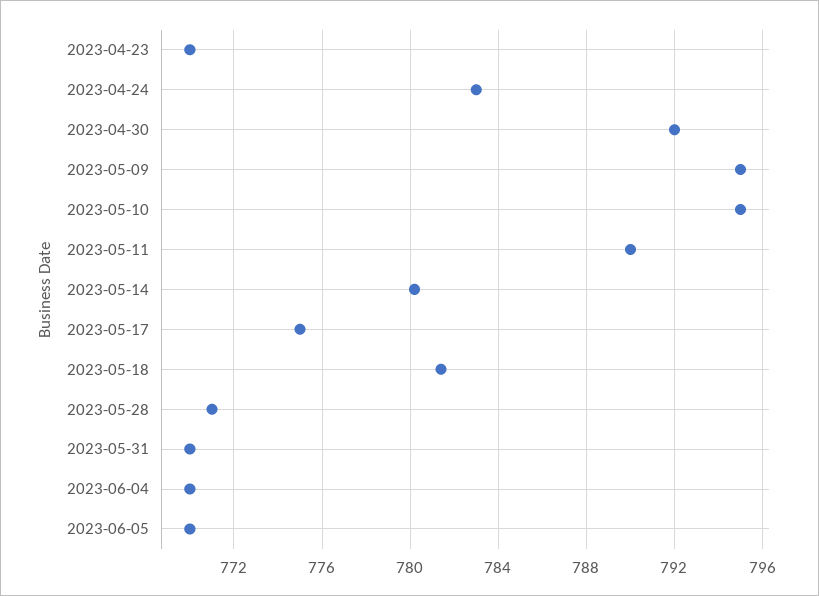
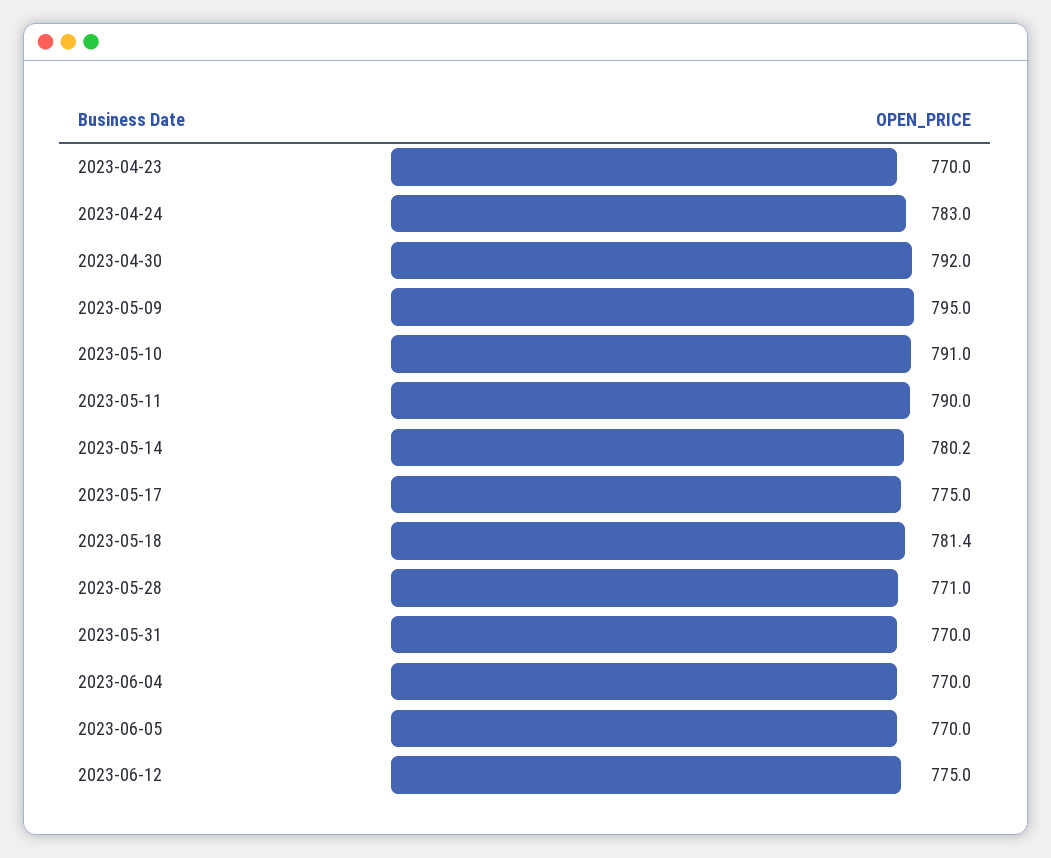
2023-05-10: 795 -> 791
2023-06-12: none -> 775

